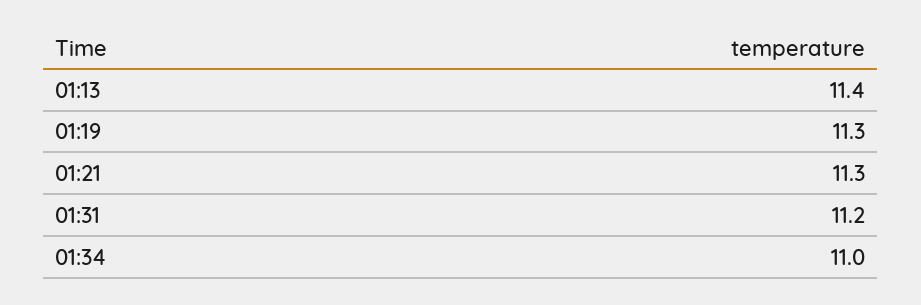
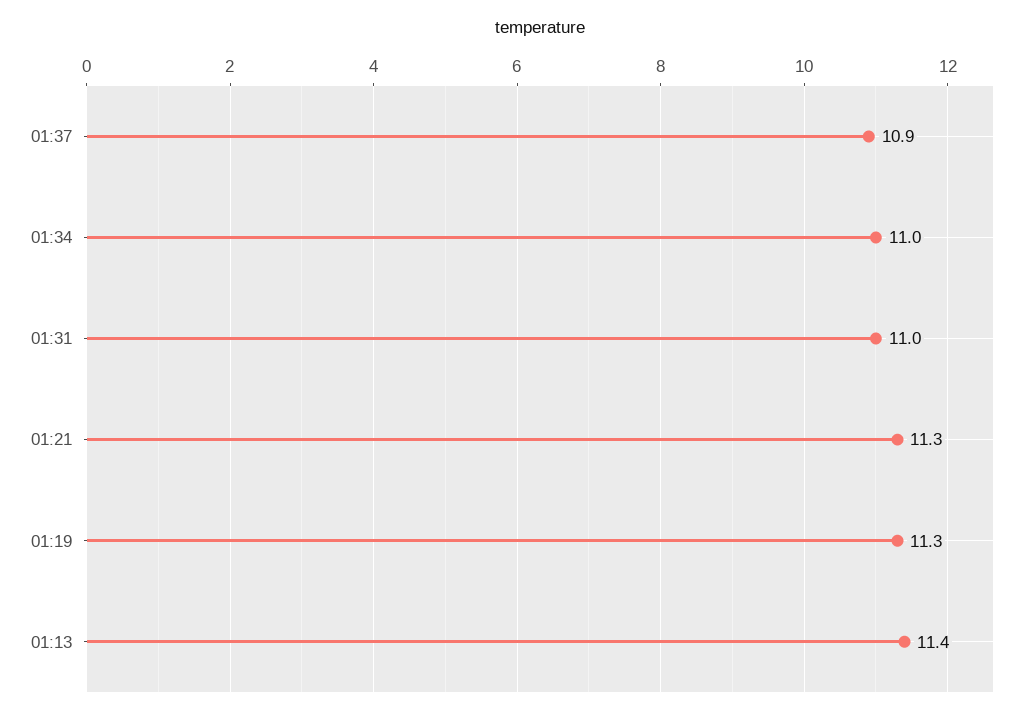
01:31: 11.2 -> 11
01:37: none -> 10.9

